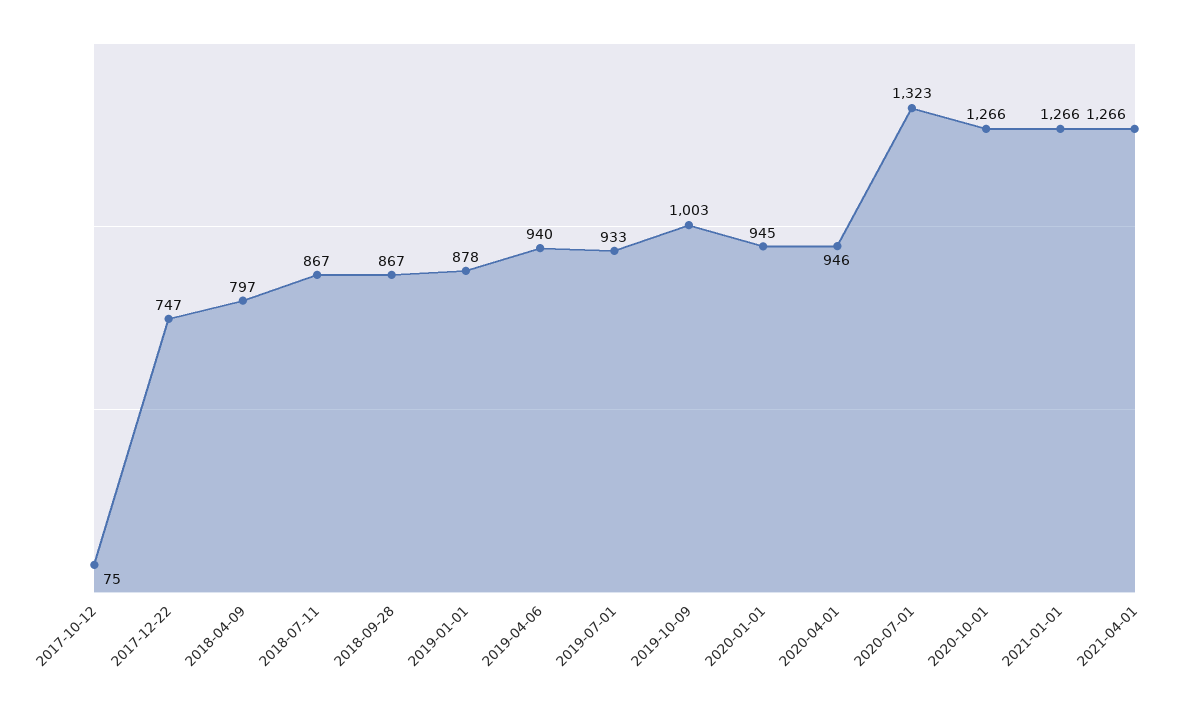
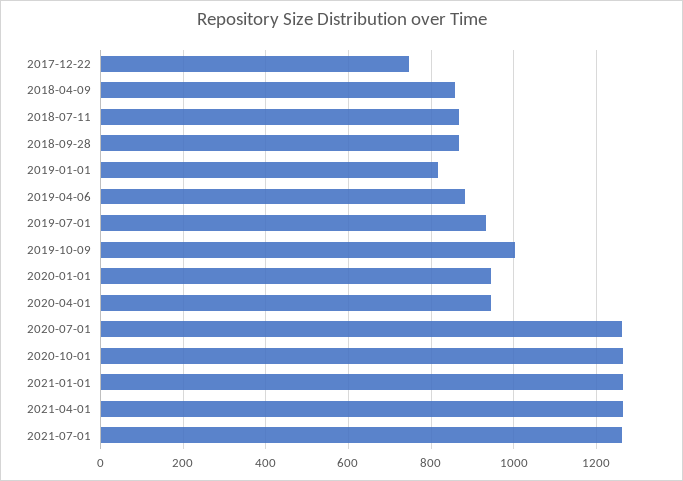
2017-10-12: 75 -> none
2018-04-09: 797 -> 860
2019-01-01: 878 -> 820
2019-04-06: 940 -> 880
2020-07-01: 1323 -> 1260
2021-07-01: none -> 1260

